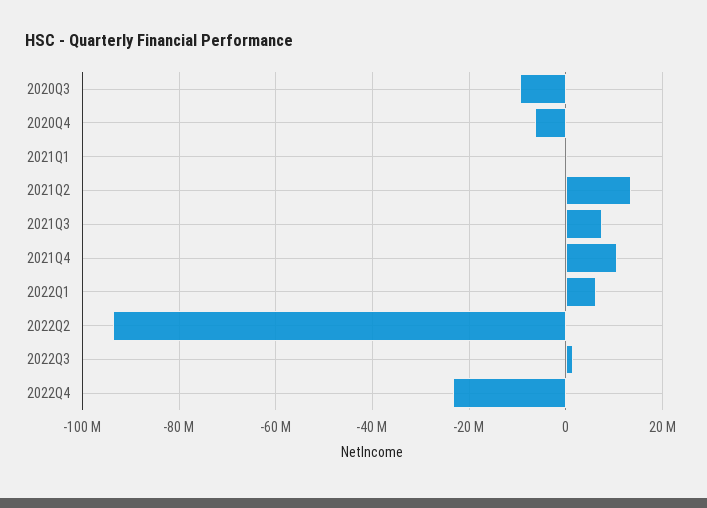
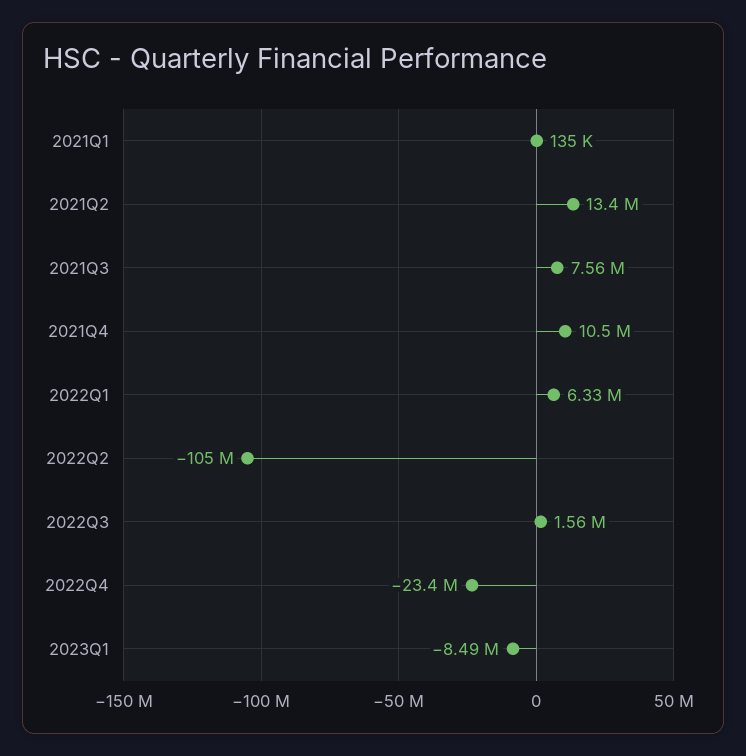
2020Q3: -10000000 -> none
2020Q4: -6000000 -> none
2022Q2: -94000000 -> -105000000
2023Q1: none -> -8490000

